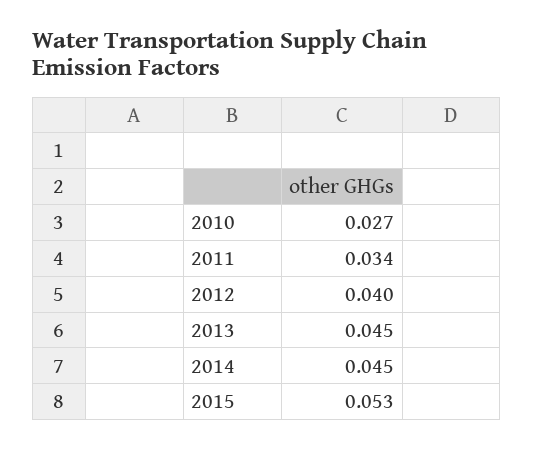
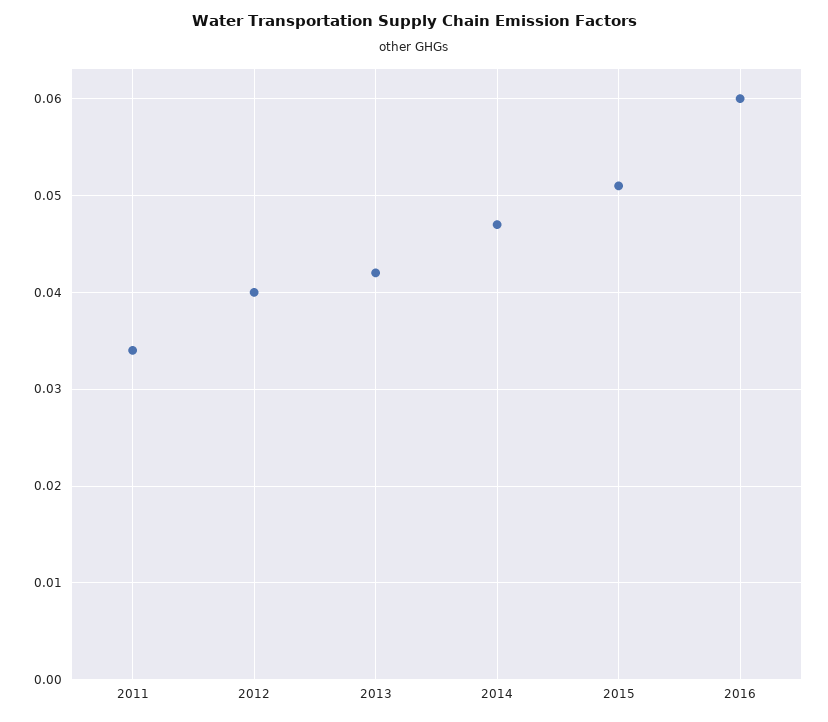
2010: 0.027 -> none
2013: 0.045 -> 0.042
2014: 0.045 -> 0.047
2015: 0.053 -> 0.051
2016: none -> 0.06

